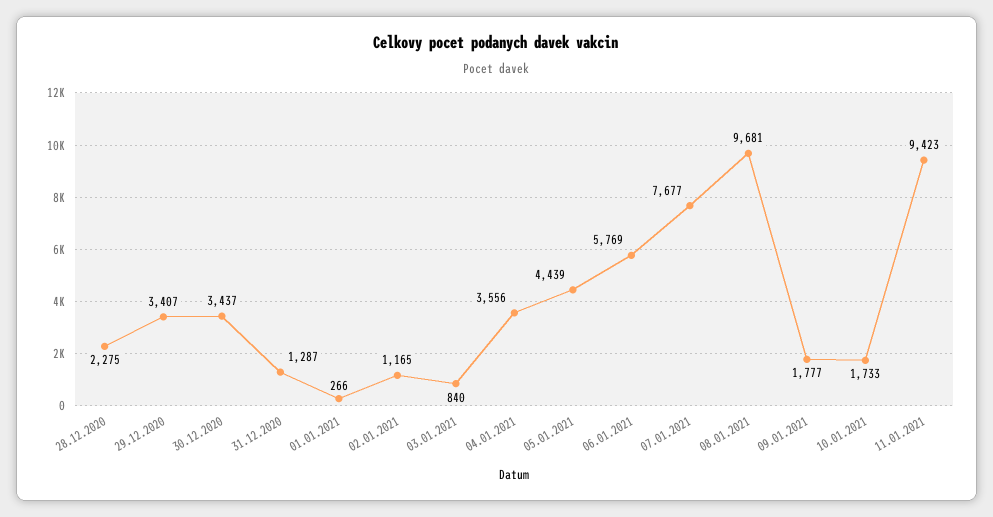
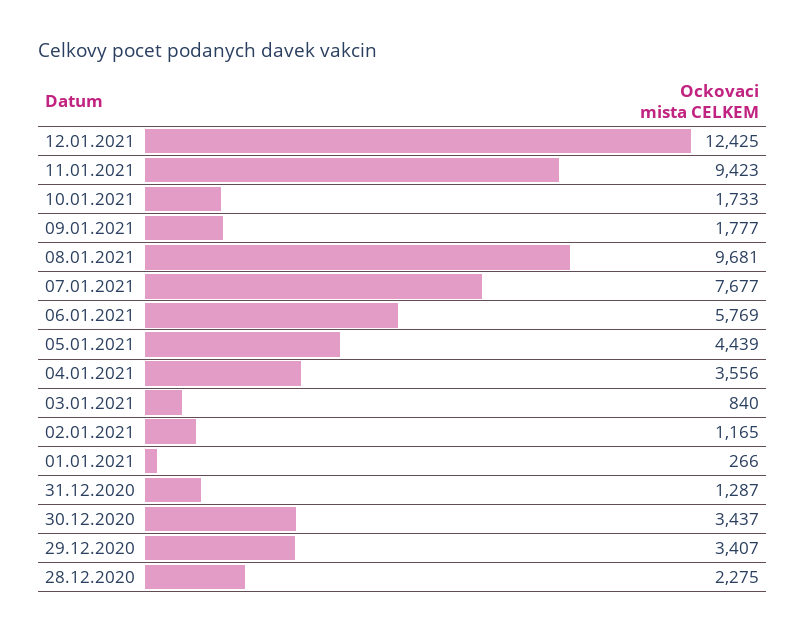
12.01.2021: none -> 12425

